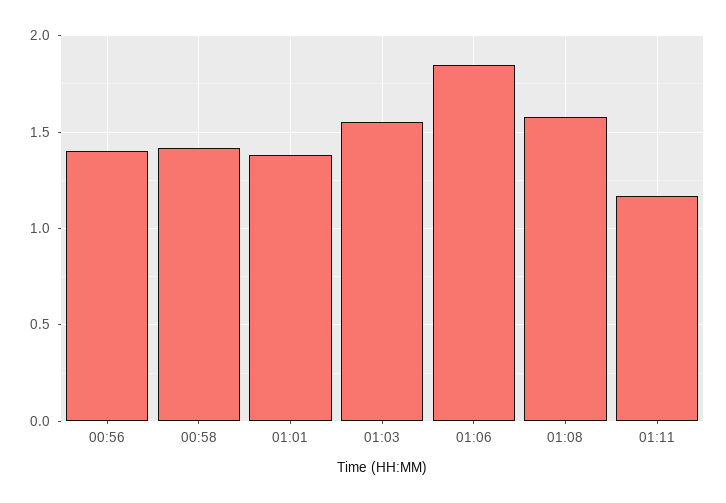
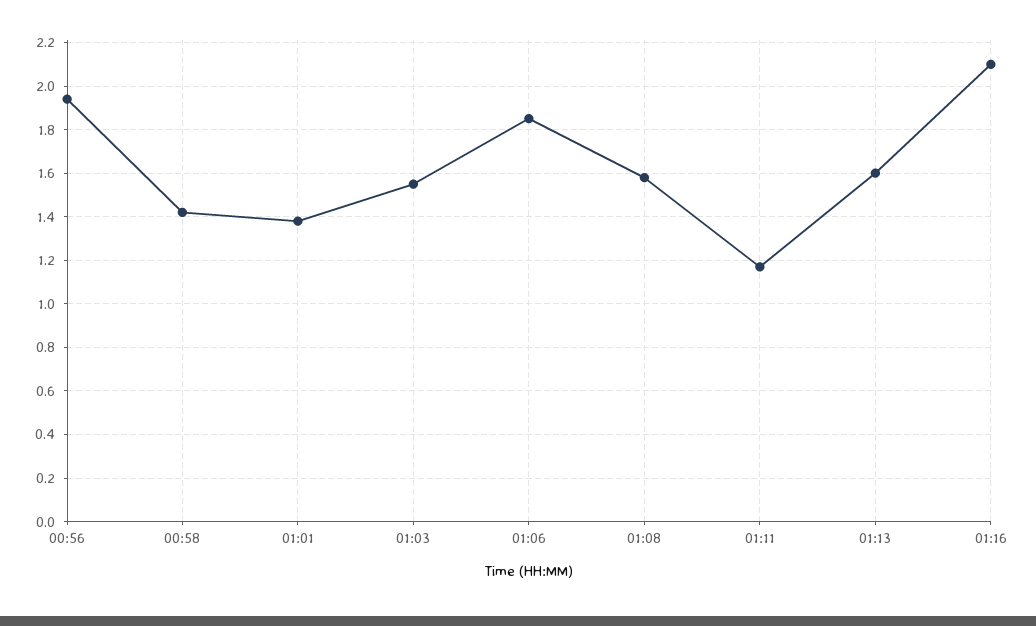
00:56: 1.4 -> 1.95
01:13: none -> 1.6
01:16: none -> 2.1

